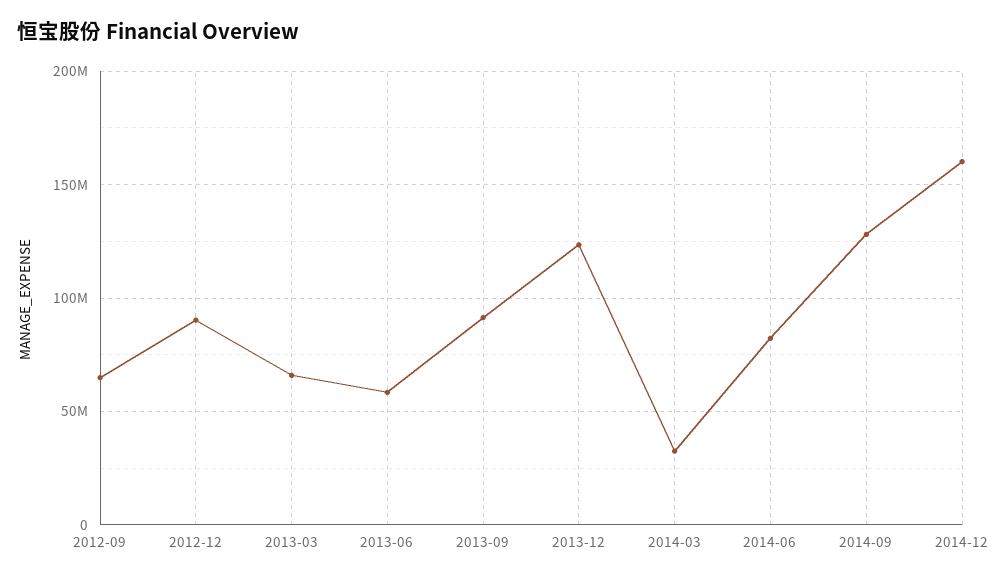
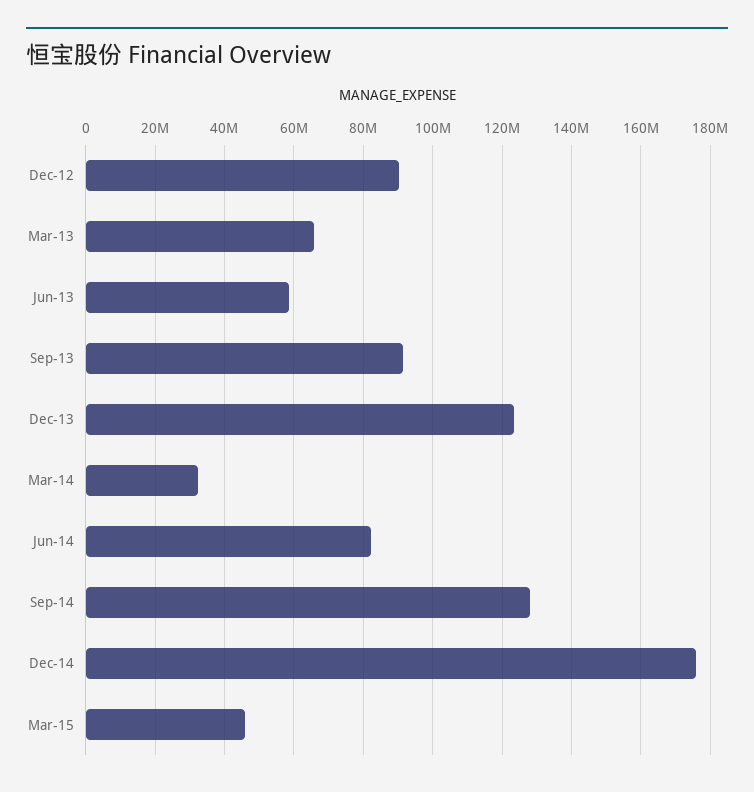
2012-09: 65000000 -> none
2014-12: 160000000 -> 176000000
Mar-15: none -> 46000000

